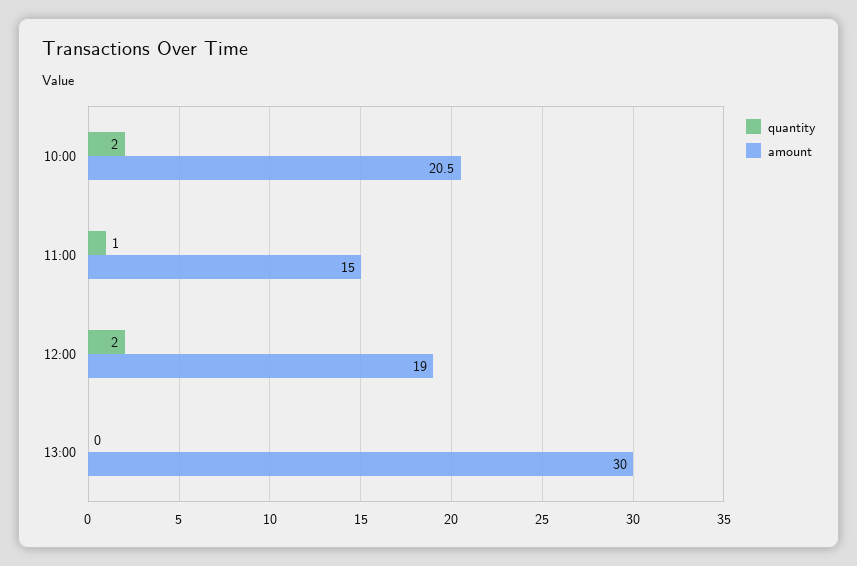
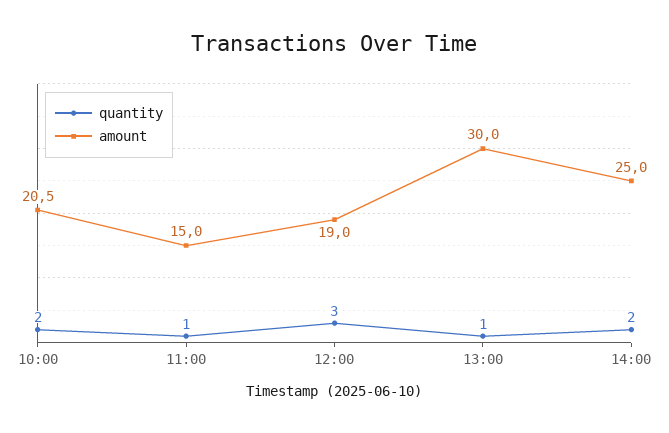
quantity, 12:00: 2 -> 3
quantity, 13:00: 0 -> 1
quantity, 14:00: none -> 2
amount, 14:00: none -> 25

